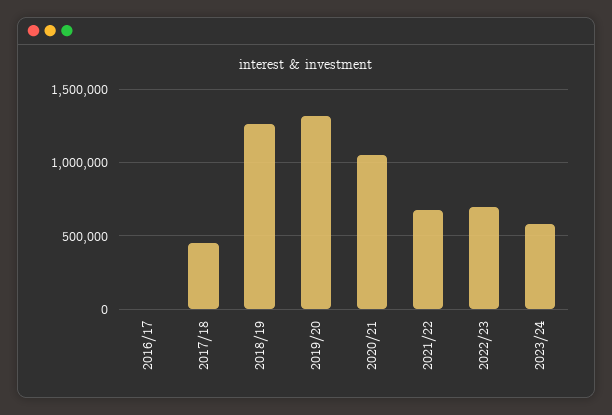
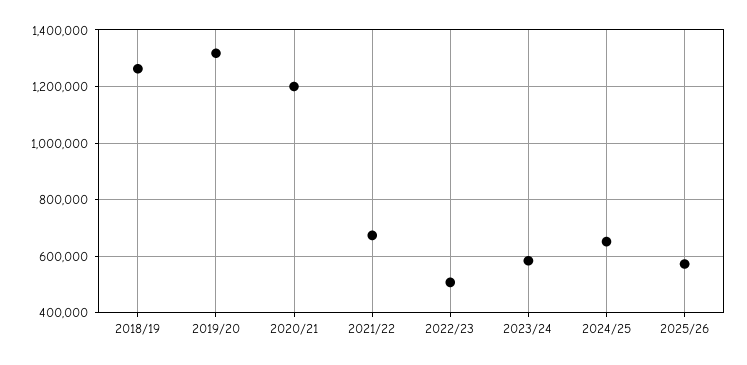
2016/17: 0 -> none
2017/18: 450000 -> none
2020/21: 1050000 -> 1200000
2022/23: 700000 -> 500000
2024/25: none -> 650000
2025/26: none -> 575000

